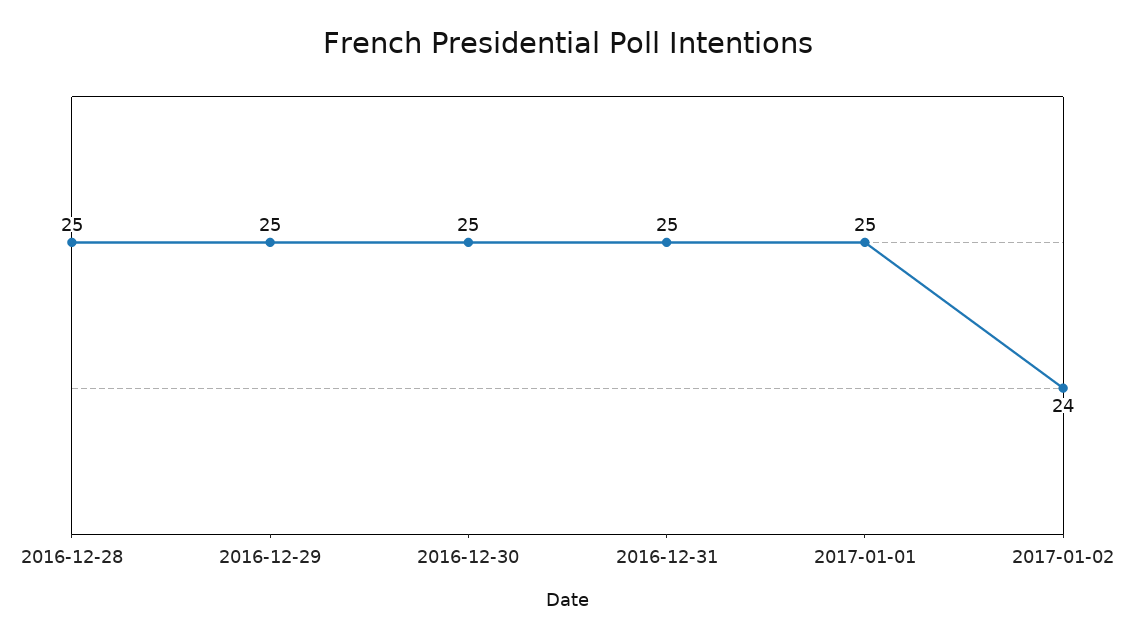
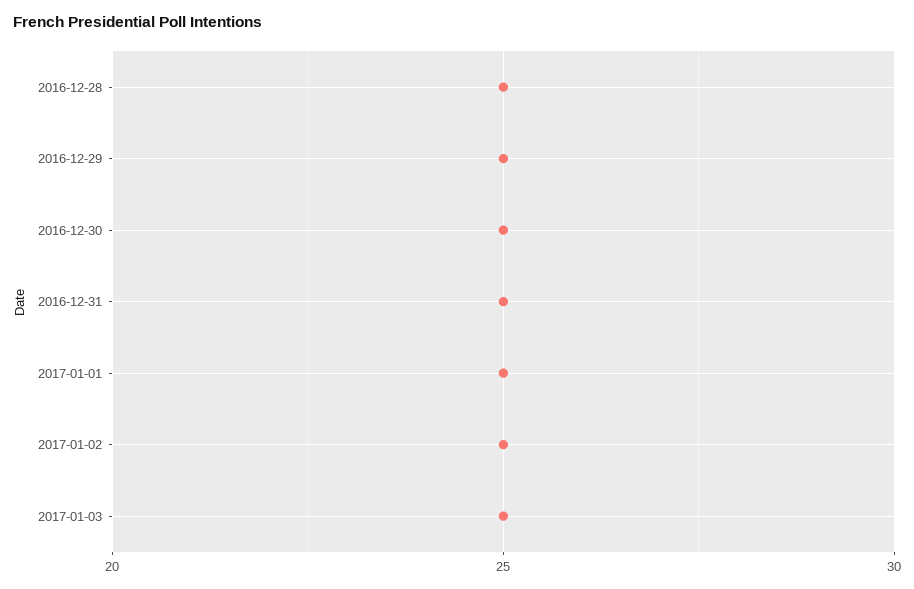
2017-01-02: 24 -> 25
2017-01-03: none -> 25

